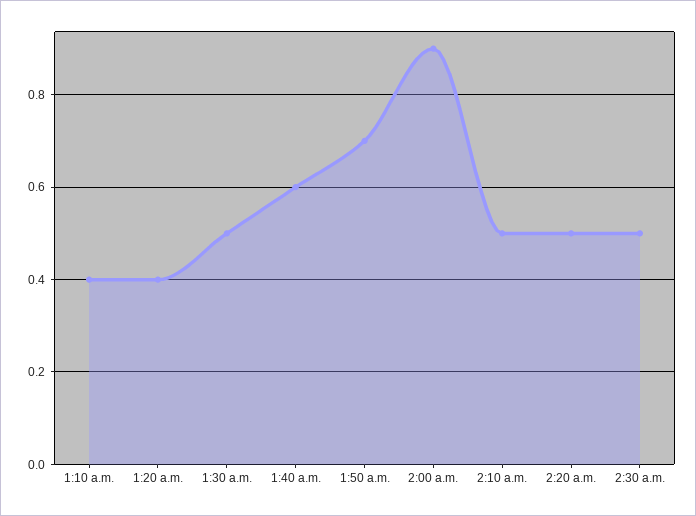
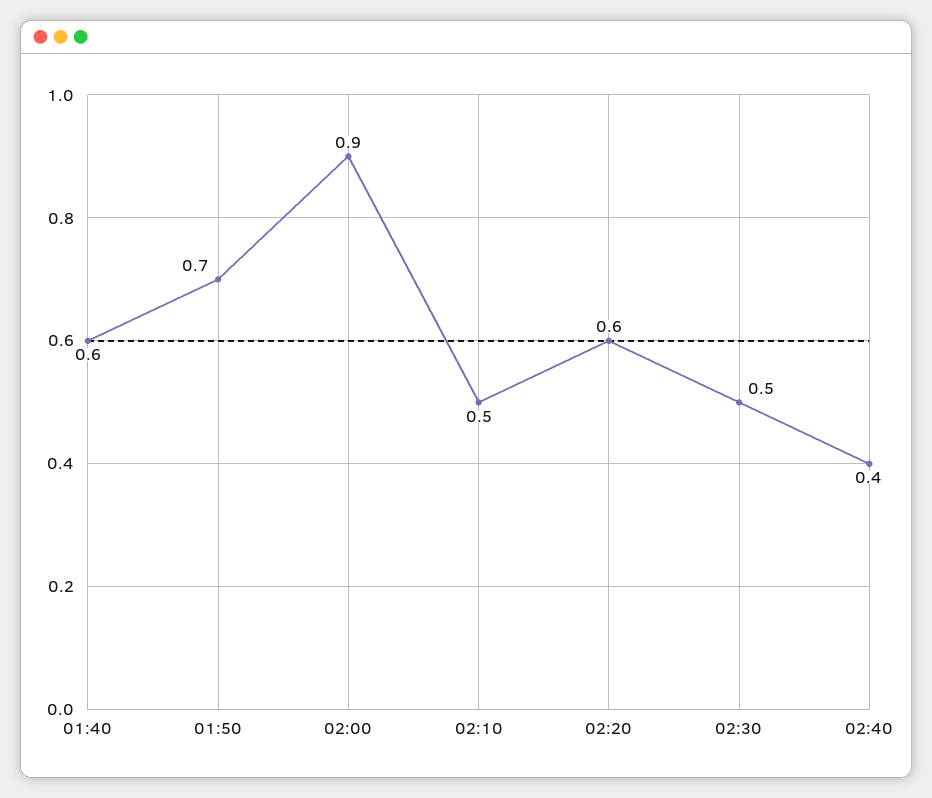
1:10 a.m.: 0.4 -> none
1:20 a.m.: 0.4 -> none
1:30 a.m.: 0.5 -> none
2:20 a.m.: 0.5 -> 0.6
02:40: none -> 0.4

